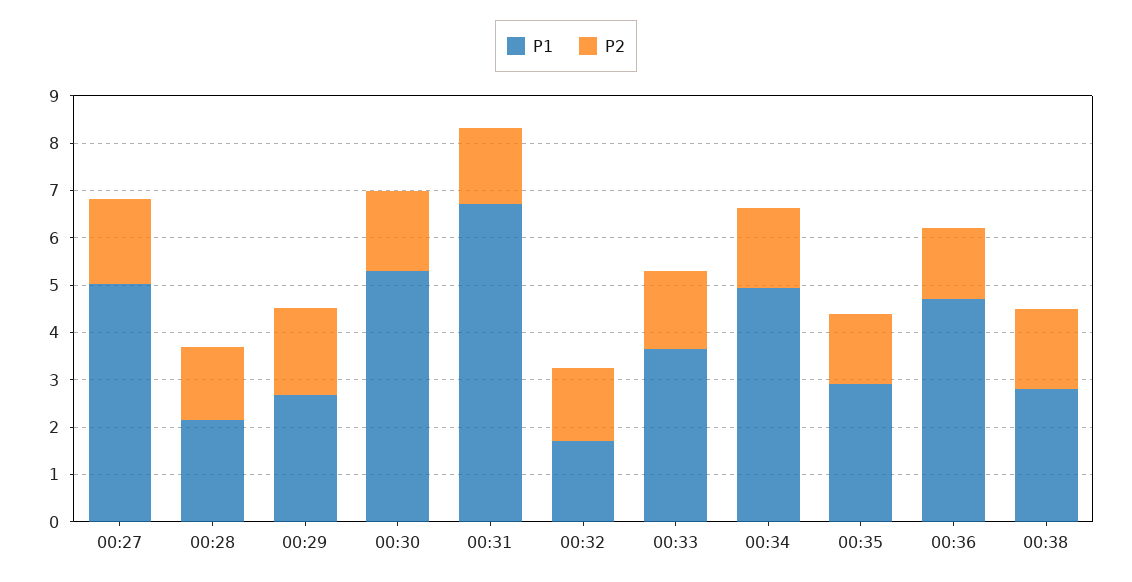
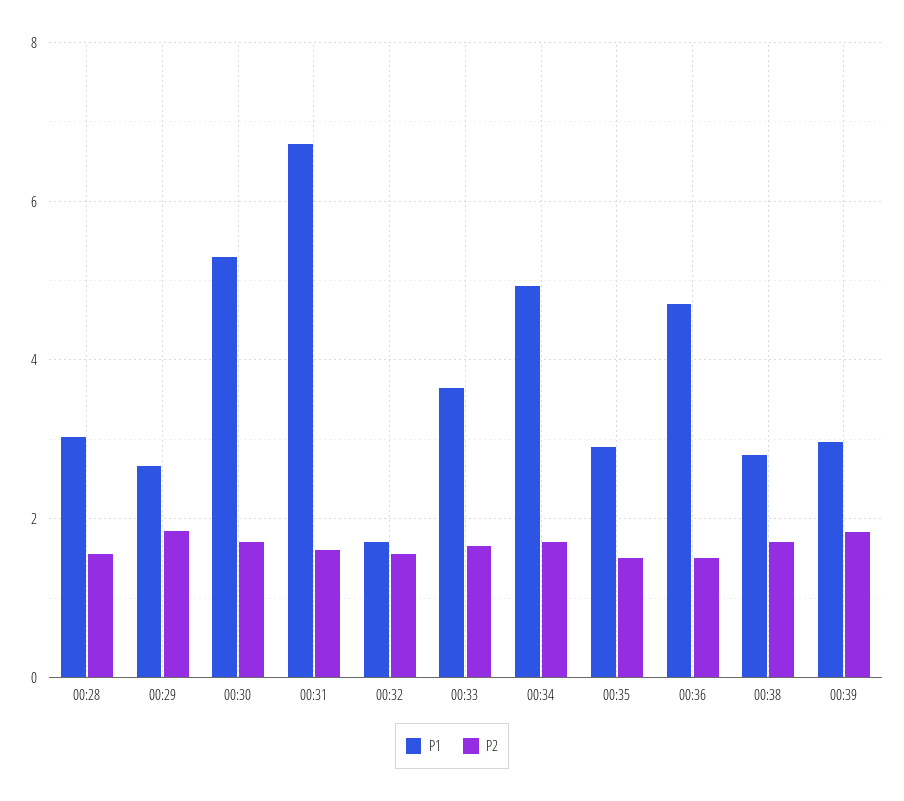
P1, 00:27: 5 -> none
P2, 00:27: 1.8 -> none
P1, 00:28: 2.2 -> 3
P1, 00:39: none -> 3
P2, 00:39: none -> 1.8

